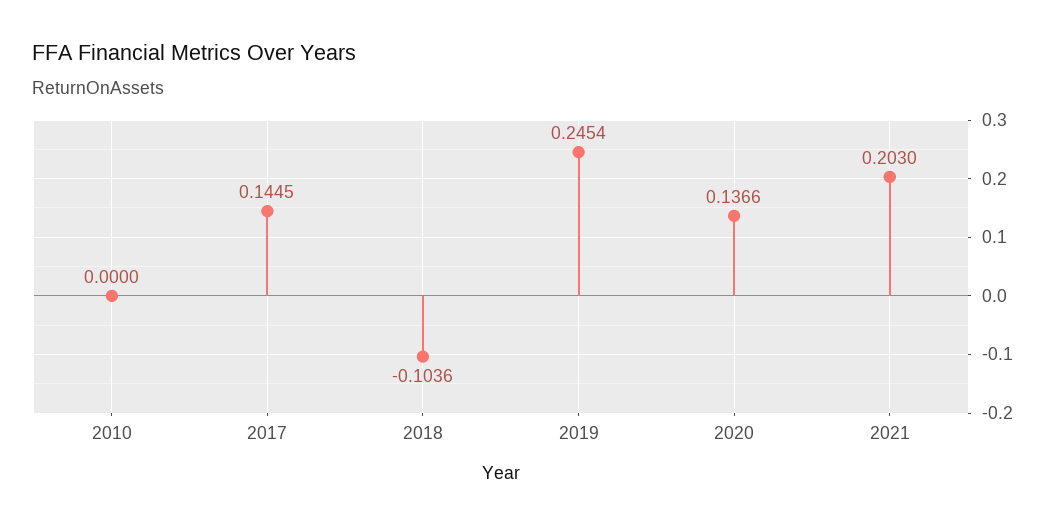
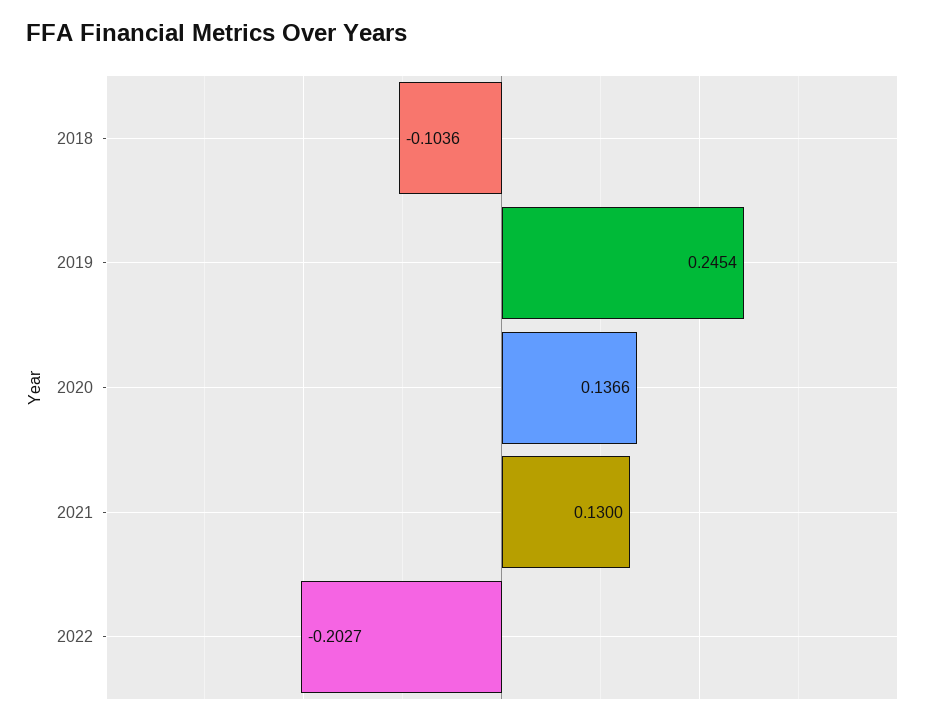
2010: 0 -> none
2017: 0.1445 -> none
2021: 0.203 -> 0.13
2022: none -> -0.2027

